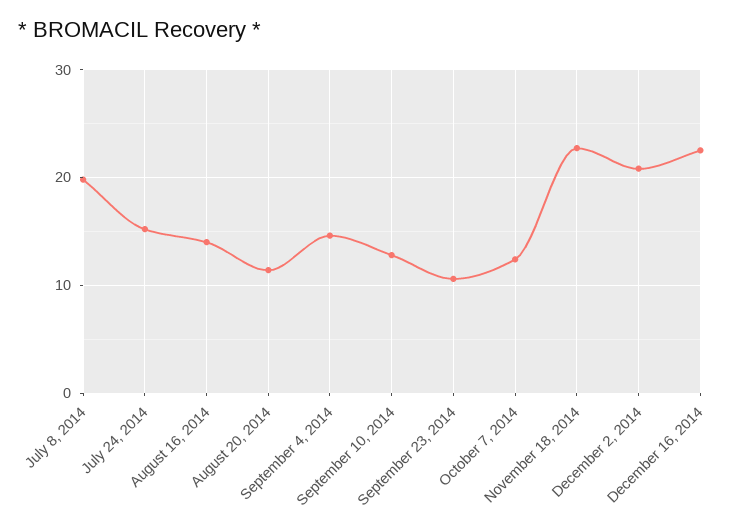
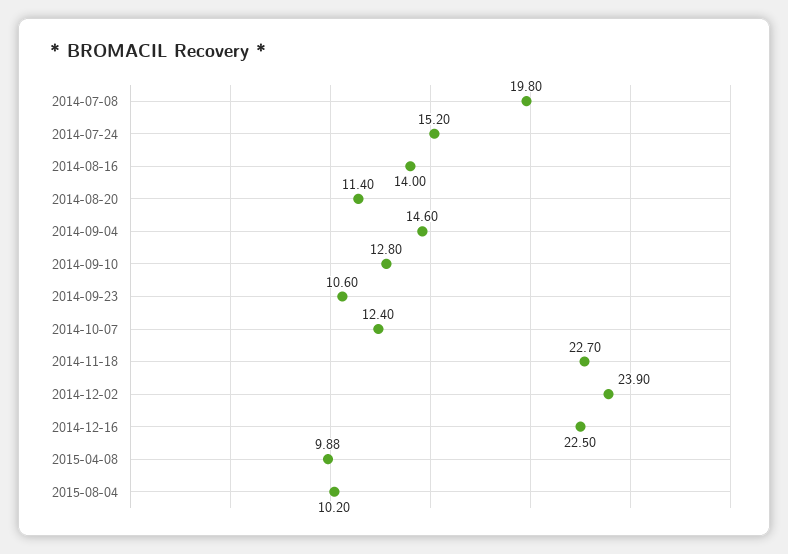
December 2, 2014: 21 -> 23.9
2015-04-08: none -> 9.88
2015-08-04: none -> 10.2

